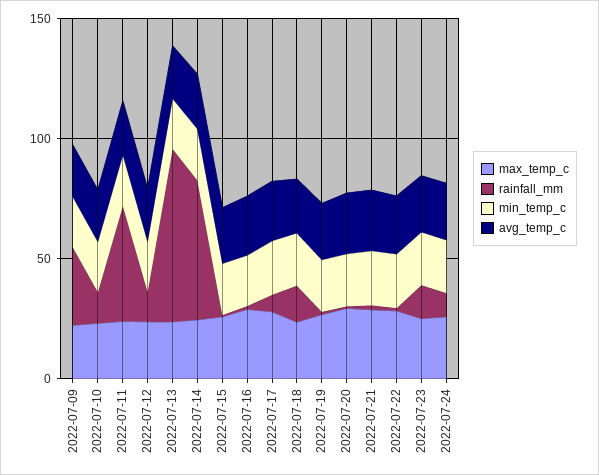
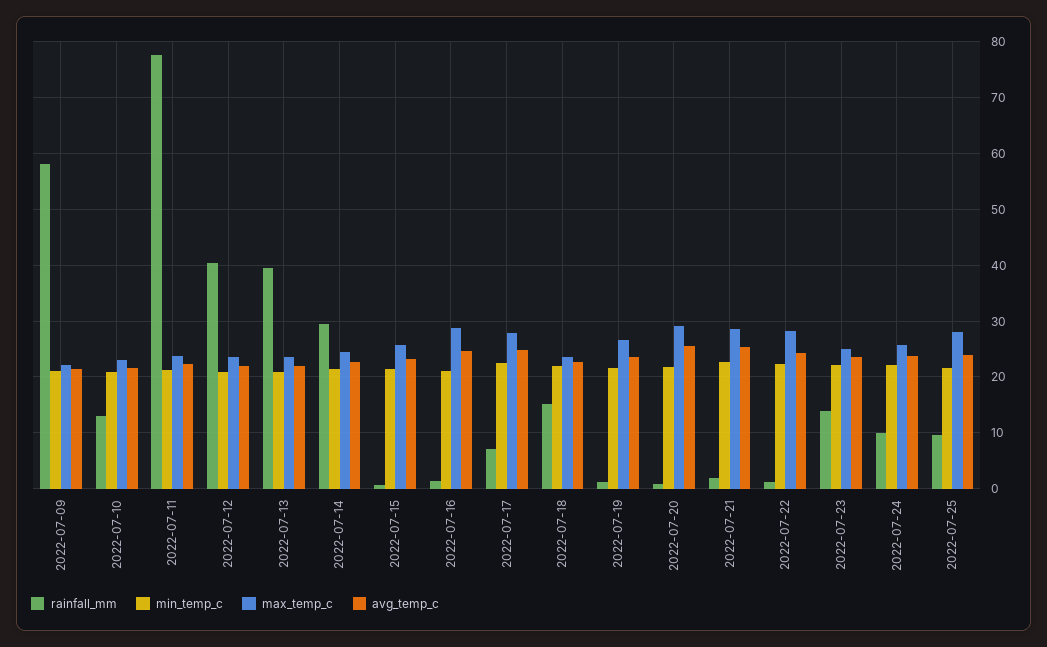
rainfall_mm, 2022-07-09: 30 -> 58
rainfall_mm, 2022-07-11: 50 -> 78
rainfall_mm, 2022-07-12: 10 -> 40
rainfall_mm, 2022-07-13: 70 -> 40
rainfall_mm, 2022-07-14: 60 -> 30
rainfall_mm, 2022-07-25: none -> 10
min_temp_c, 2022-07-25: none -> 22
max_temp_c, 2022-07-25: none -> 28
avg_temp_c, 2022-07-25: none -> 24

